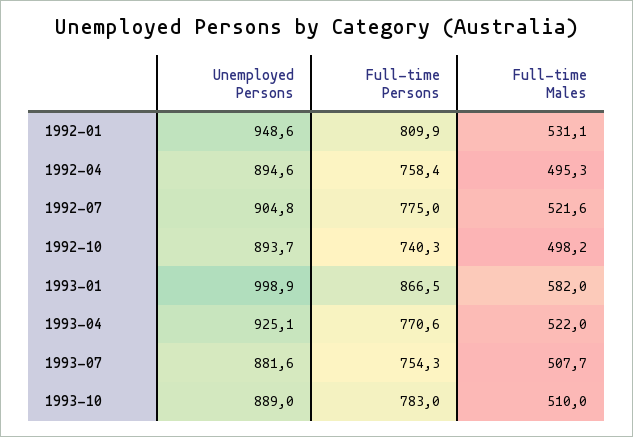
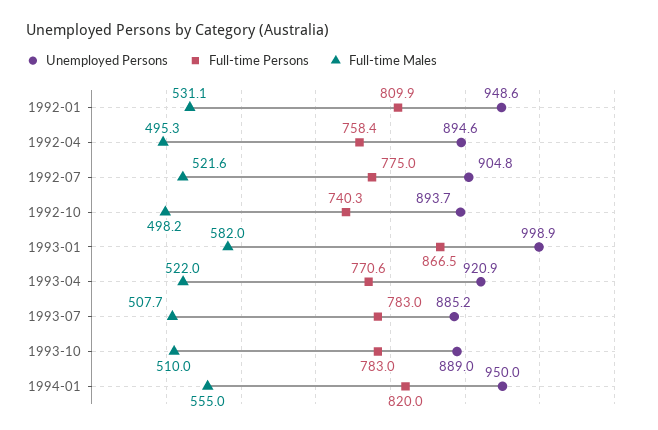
Unemployed Persons, 1993-04: 925.1 -> 920.9
Unemployed Persons, 1993-07: 881.6 -> 885.2
Full-time Persons, 1993-07: 754.3 -> 783
Unemployed Persons, 1994-01: none -> 950
Full-time Persons, 1994-01: none -> 820
Full-time Males, 1994-01: none -> 555

